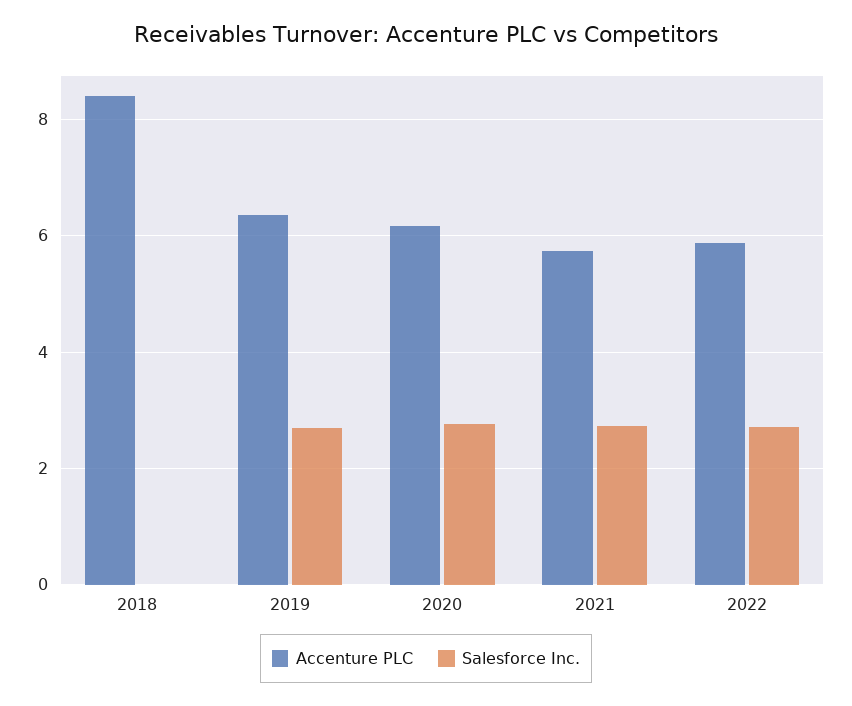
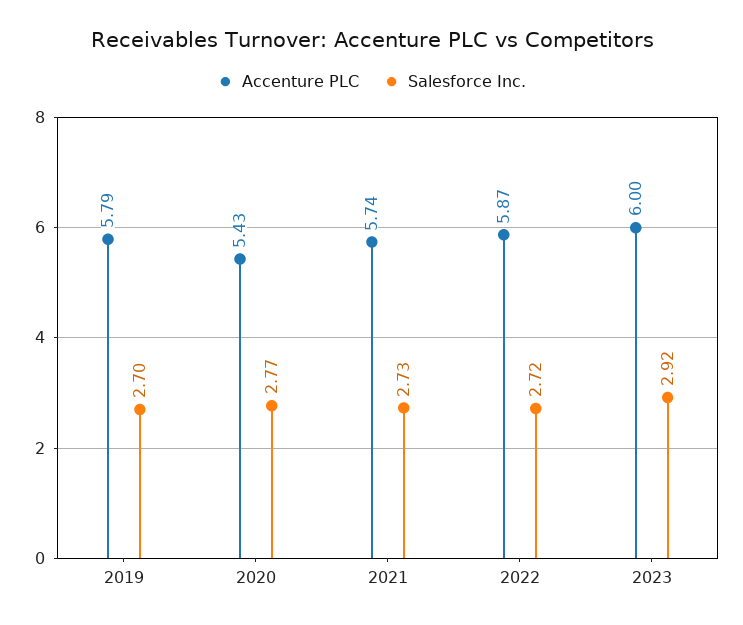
Accenture PLC, 2018: 8.4 -> none
Salesforce Inc., 2018: 0 -> none
Accenture PLC, 2019: 6.4 -> 5.79
Accenture PLC, 2020: 6.2 -> 5.43
Accenture PLC, 2023: none -> 6
Salesforce Inc., 2023: none -> 2.92

